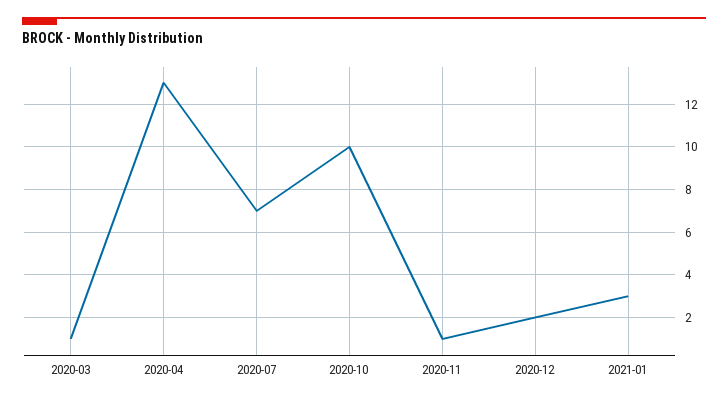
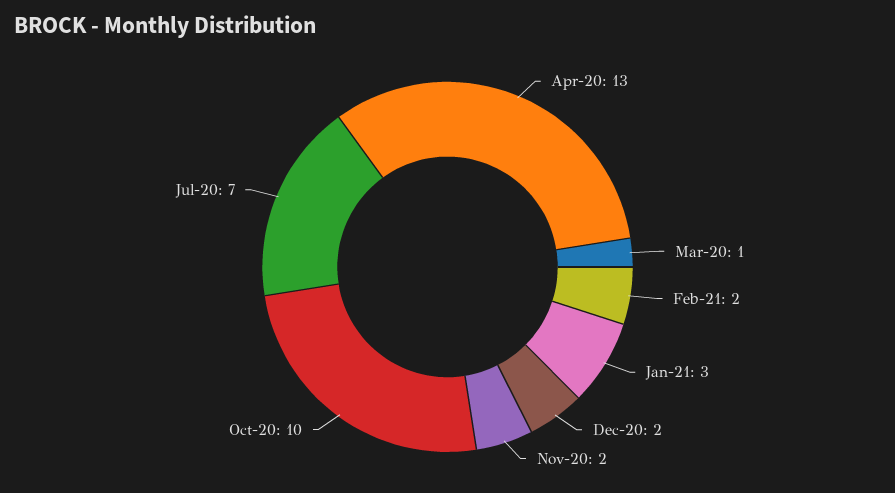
2020-11: 1 -> 2
Feb-21: none -> 2

